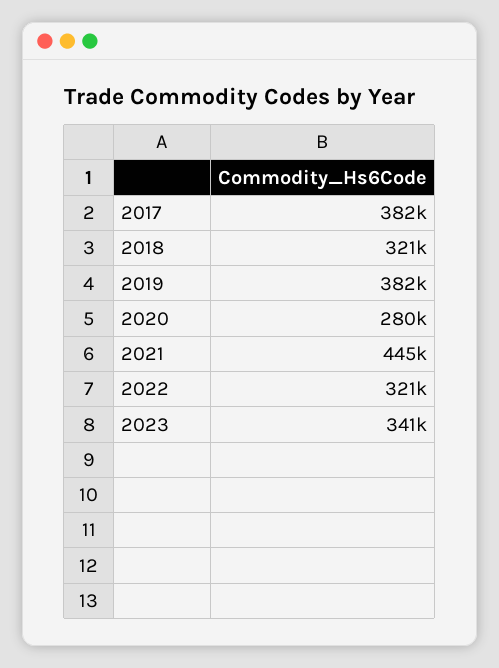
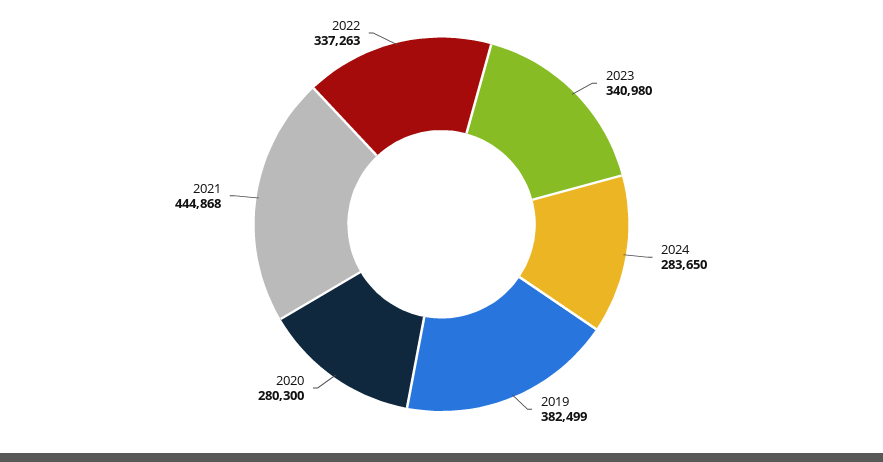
2017: 382000 -> none
2018: 321000 -> none
2022: 321000 -> 337263
2024: none -> 283650

